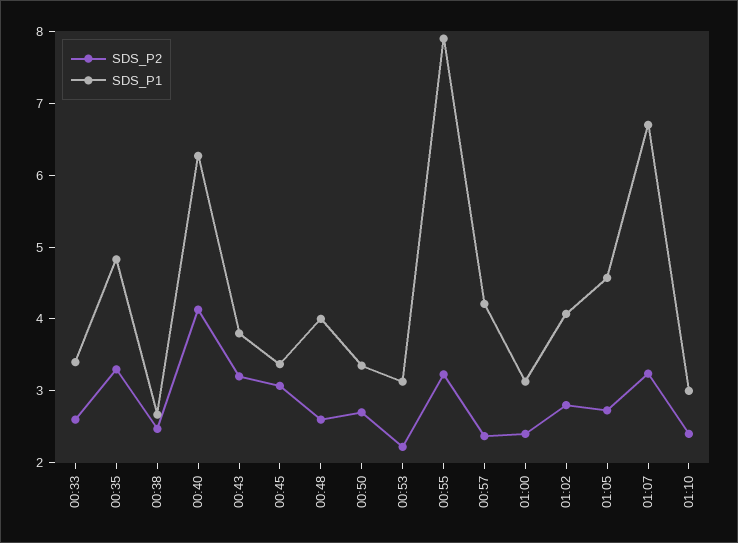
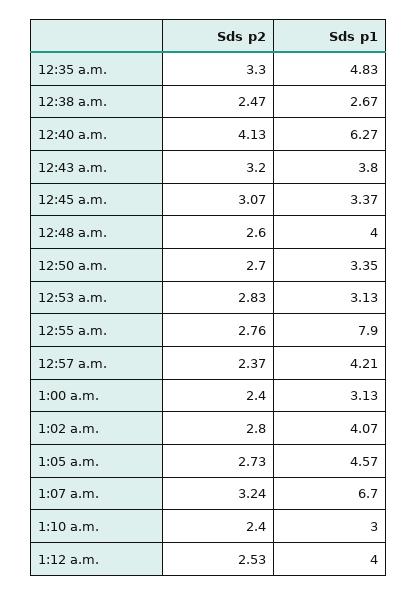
SDS_P2, 00:33: 2.6 -> none
SDS_P1, 00:33: 3.4 -> none
SDS_P2, 00:53: 2.2 -> 2.83
SDS_P2, 00:55: 3.2 -> 2.76
SDS_P2, 1:12 a.m.: none -> 2.53
SDS_P1, 1:12 a.m.: none -> 4

